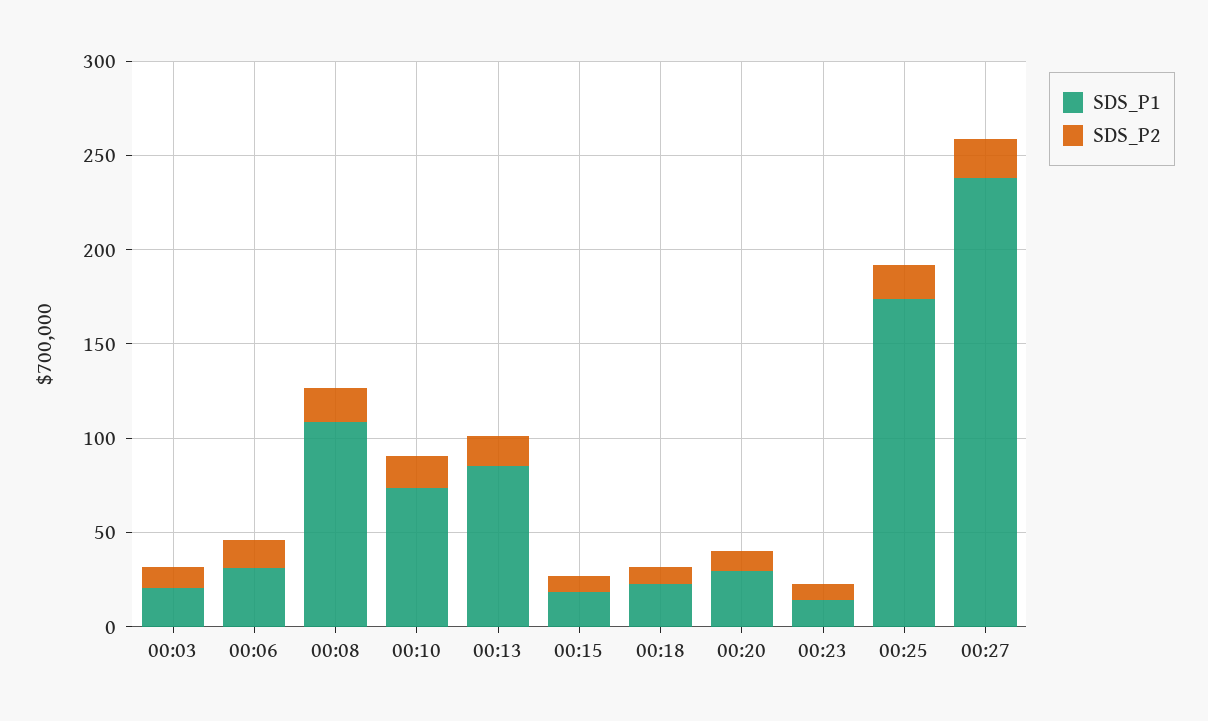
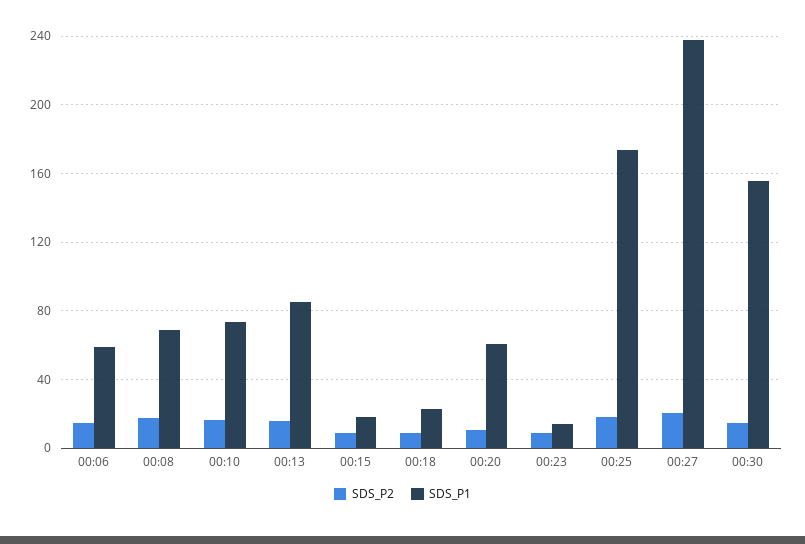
SDS_P1, 00:03: 20 -> none
SDS_P2, 00:03: 10 -> none
SDS_P1, 00:06: 30 -> 60
SDS_P1, 00:08: 110 -> 70
SDS_P1, 00:20: 30 -> 60
SDS_P2, 00:30: none -> 15
SDS_P1, 00:30: none -> 155

